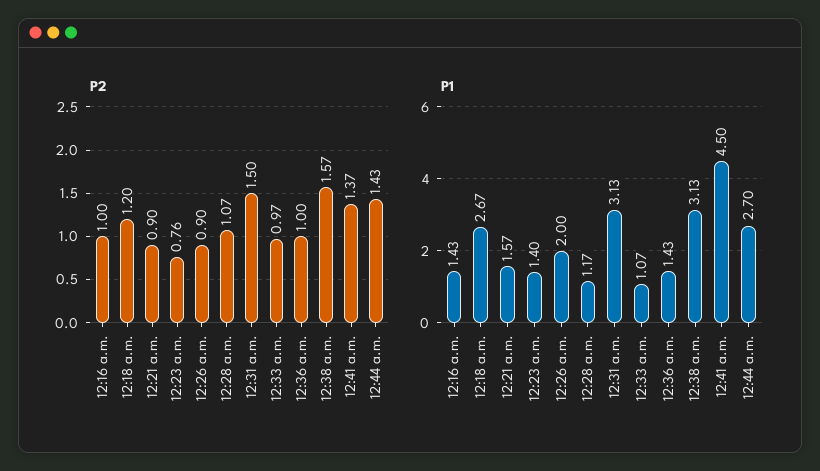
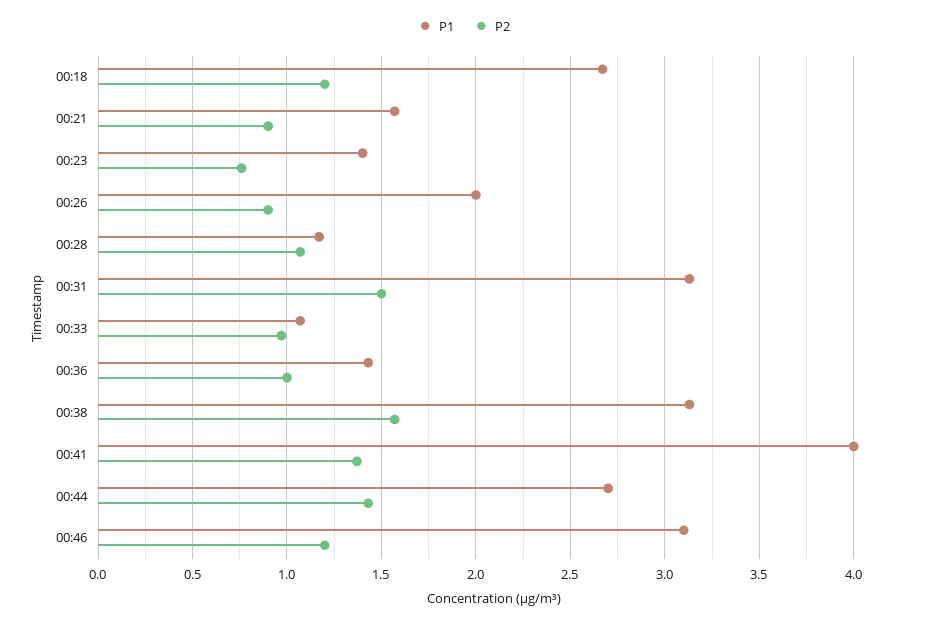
P2, 12:16 a.m.: 1 -> none
P1, 12:16 a.m.: 1.43 -> none
P1, 12:41 a.m.: 4.5 -> 4
P1, 00:46: none -> 3.1
P2, 00:46: none -> 1.2

